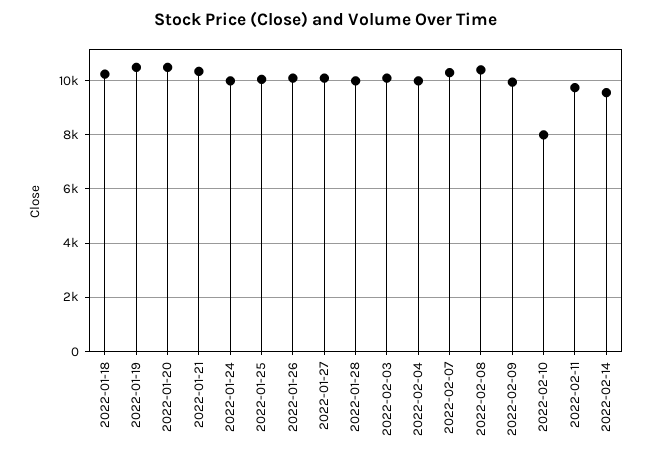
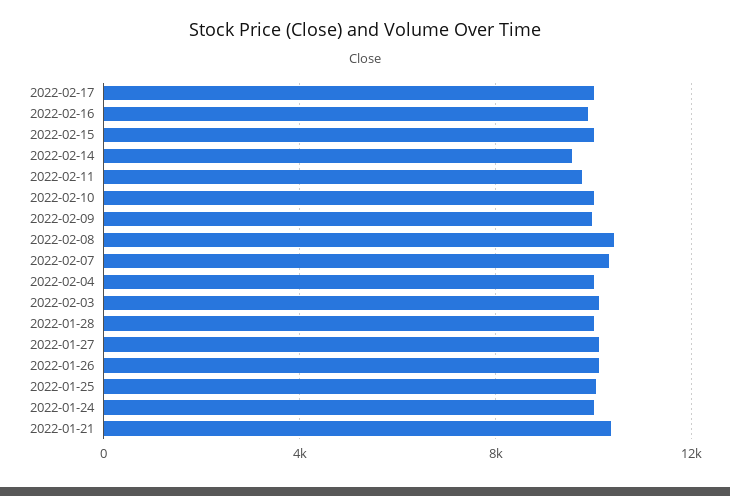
2022-01-18: 10250 -> none
2022-01-19: 10500 -> none
2022-01-20: 10500 -> none
2022-02-10: 8000 -> 10000
2022-02-17: none -> 10000
2022-02-16: none -> 10000
2022-02-15: none -> 10000

